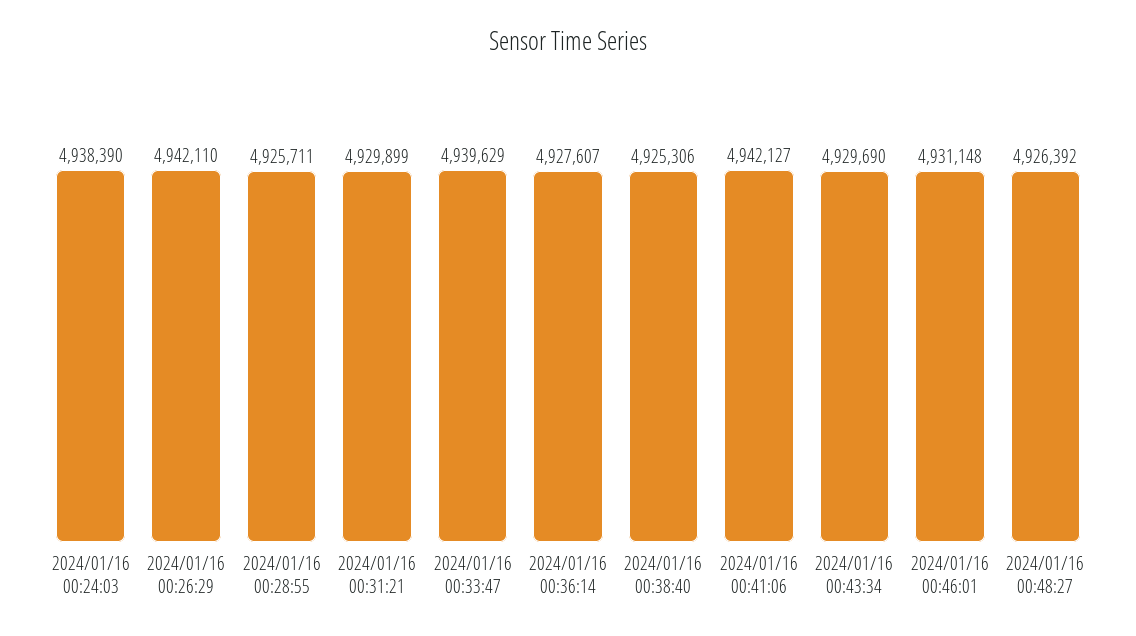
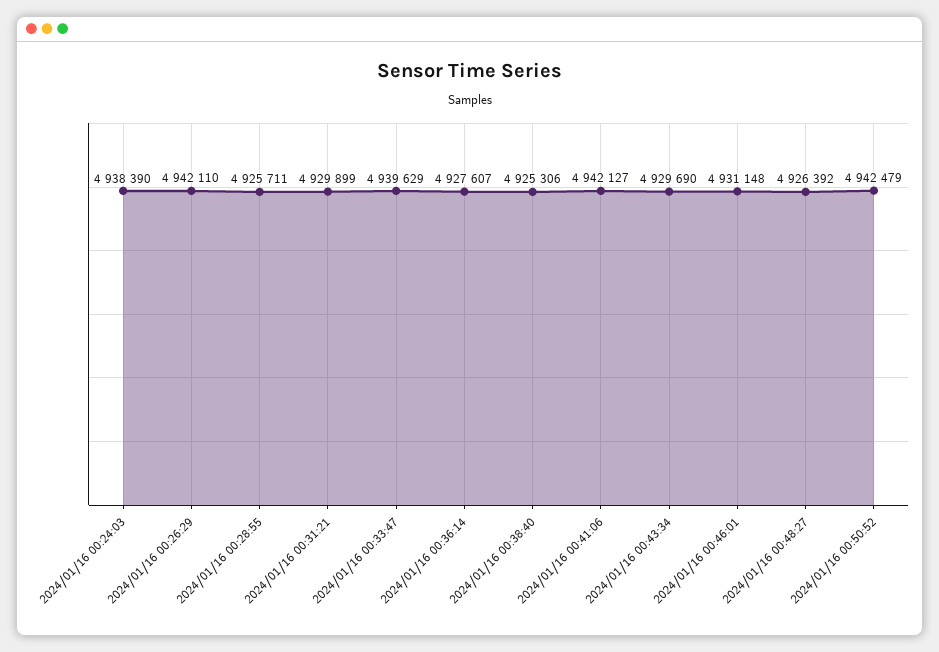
2024/01/16 00:50:52: none -> 4942479

